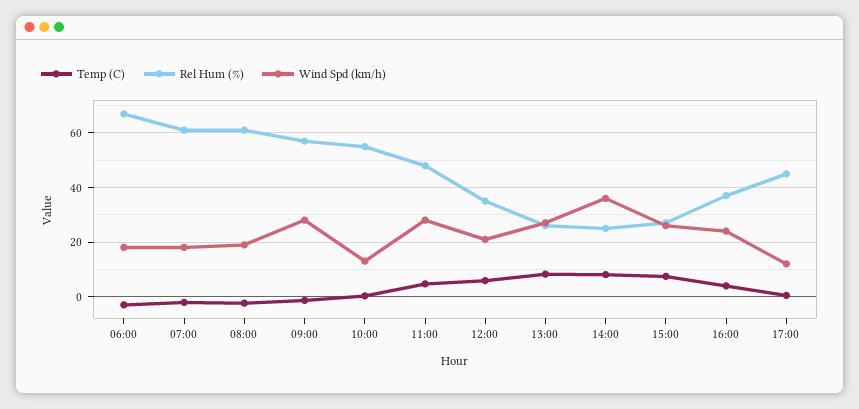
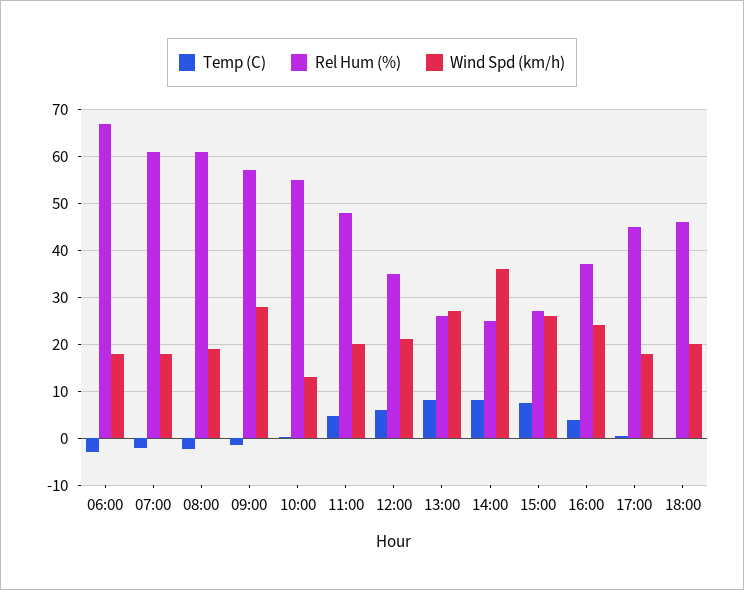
Wind Spd (km/h), 11:00: 27.5 -> 20
Wind Spd (km/h), 17:00: 12.5 -> 18
Temp (C), 18:00: none -> 0
Rel Hum (%), 18:00: none -> 46
Wind Spd (km/h), 18:00: none -> 20

